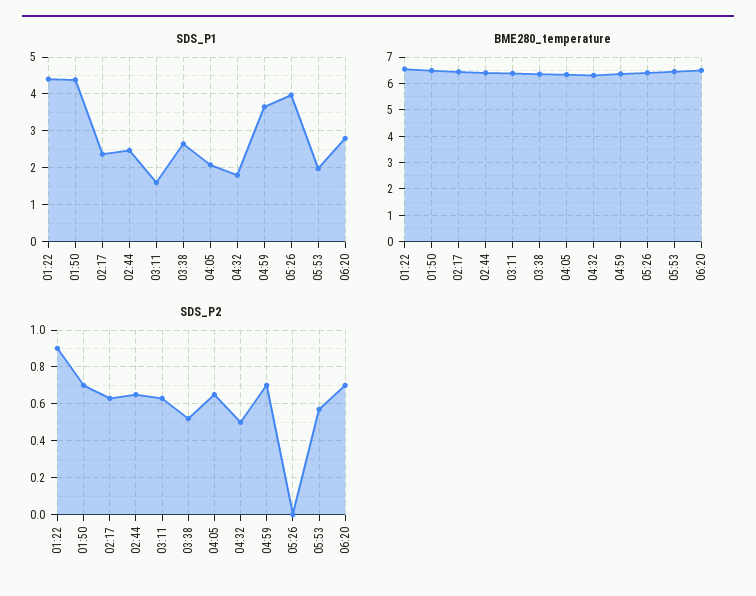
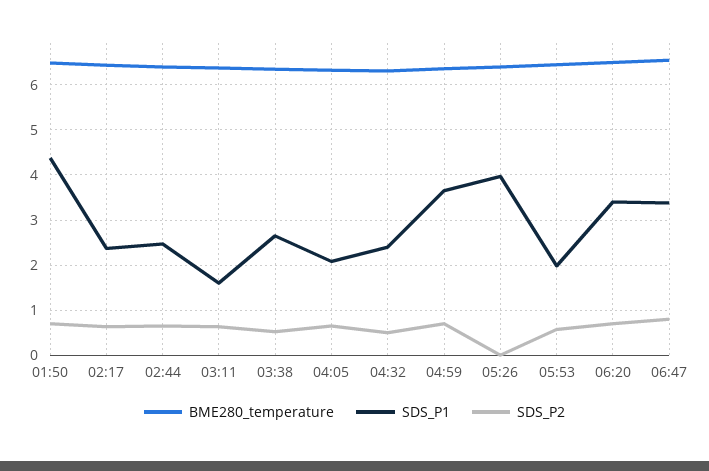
SDS_P1, 01:22: 4.4 -> none
SDS_P1, 04:32: 1.8 -> 2.4
SDS_P1, 06:20: 2.8 -> 3.4
BME280_temperature, 01:22: 6.5 -> none
SDS_P2, 01:22: 0.9 -> none
BME280_temperature, 06:47: none -> 6.6
SDS_P1, 06:47: none -> 3.4
SDS_P2, 06:47: none -> 0.8

